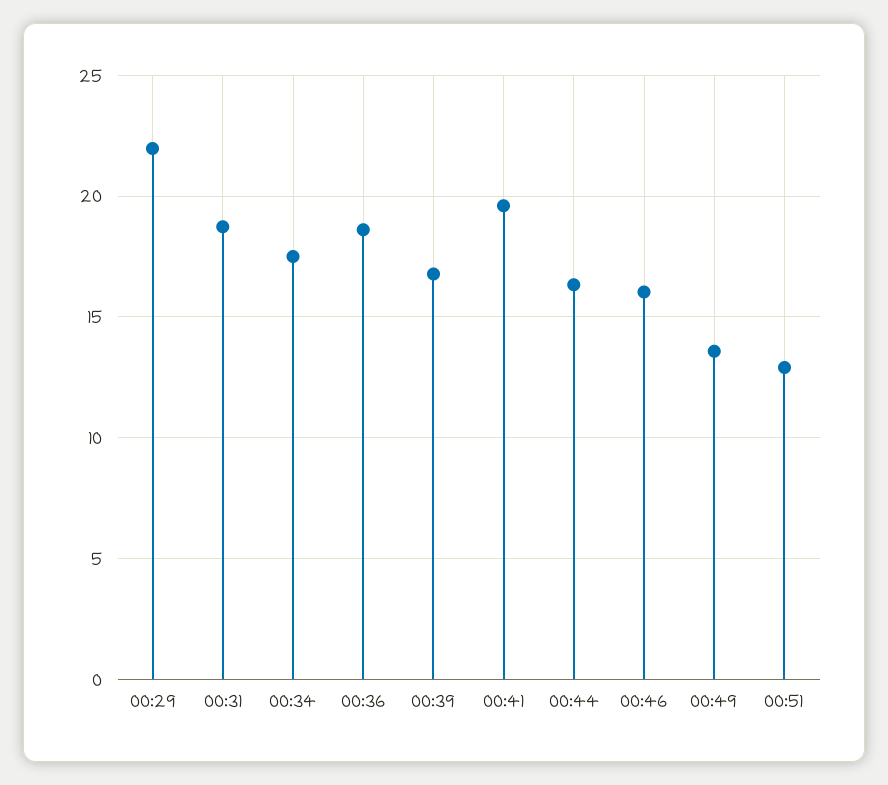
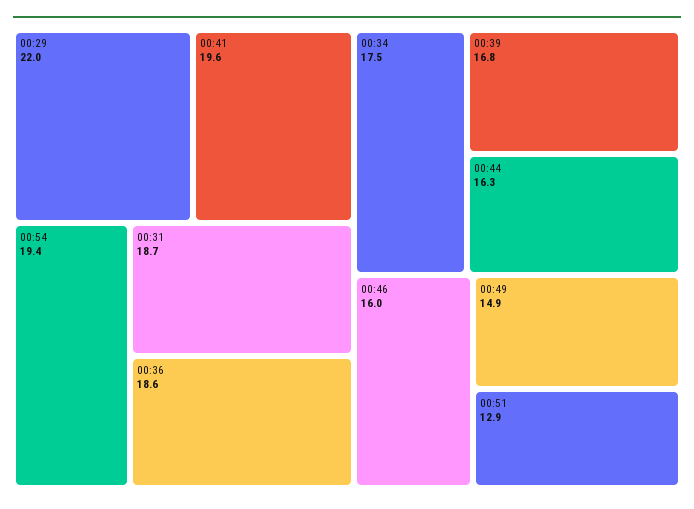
00:49: 13.5 -> 14.9
00:54: none -> 19.4

